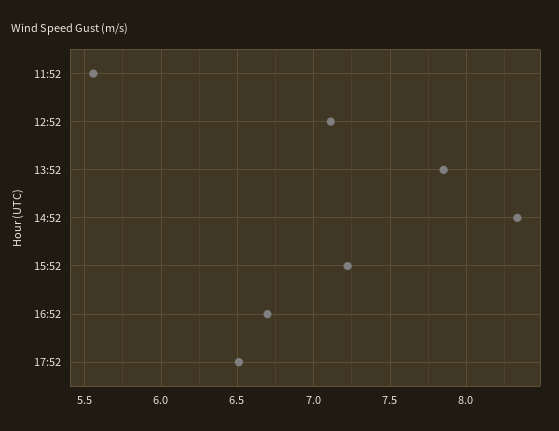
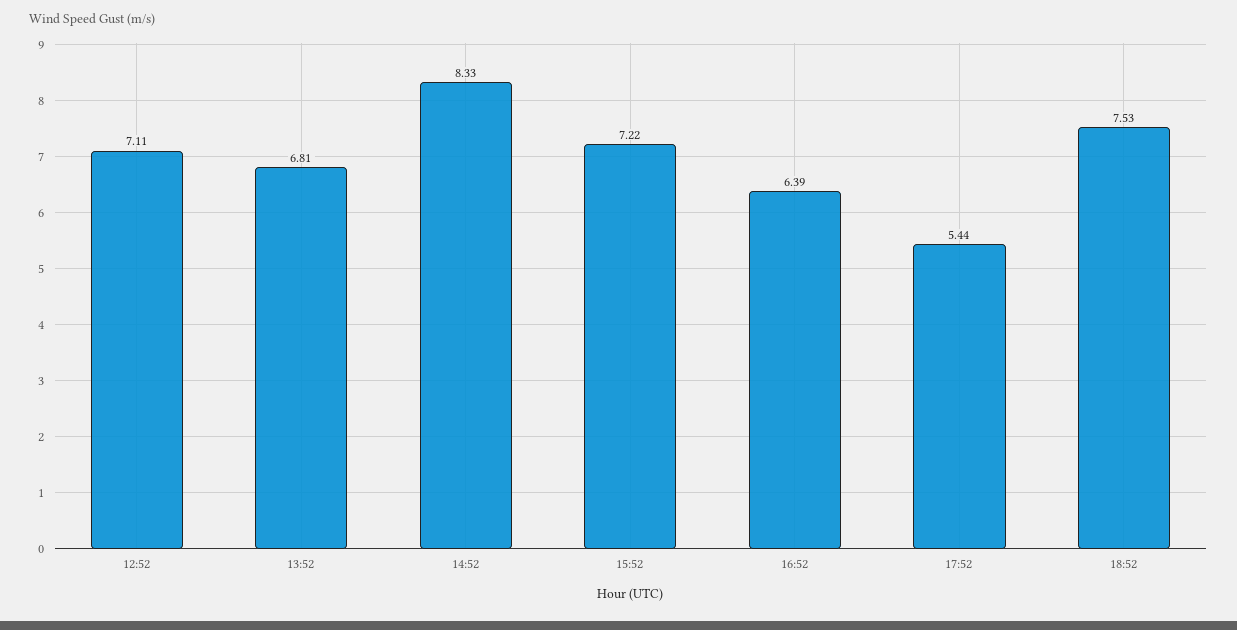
11:52: 5.55 -> none
13:52: 7.85 -> 6.81
16:52: 6.7 -> 6.39
17:52: 6.5 -> 5.44
18:52: none -> 7.53

